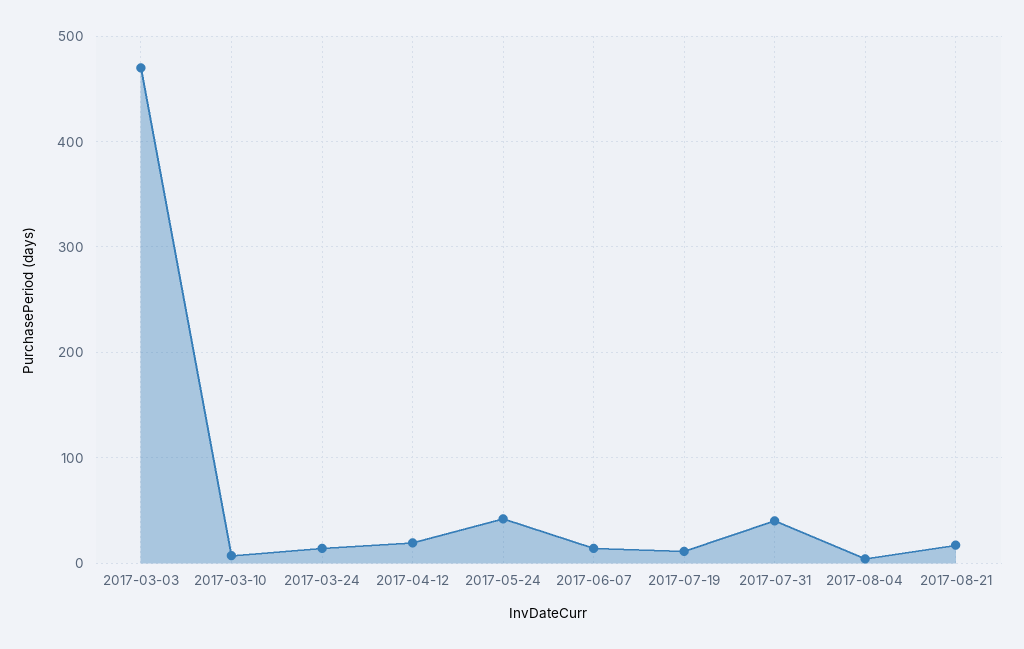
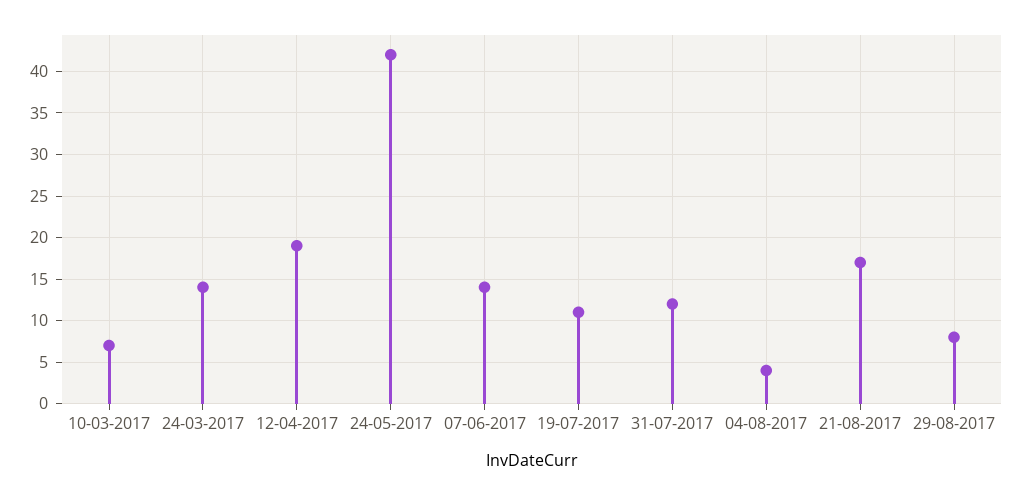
2017-03-03: 470 -> none
2017-07-31: 40 -> 12
29-08-2017: none -> 8

